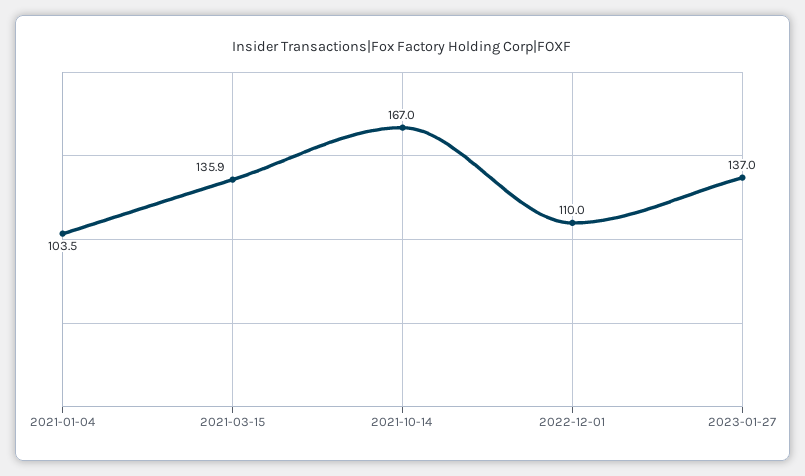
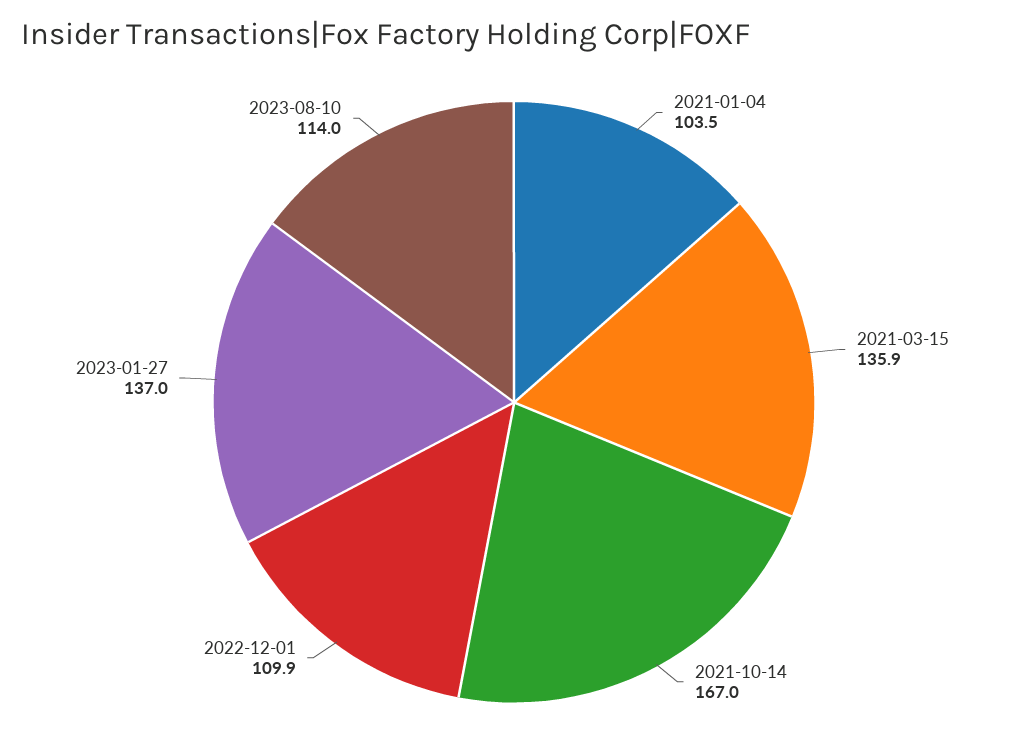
2022-12-01: 110 -> 109.9
2023-08-10: none -> 114

